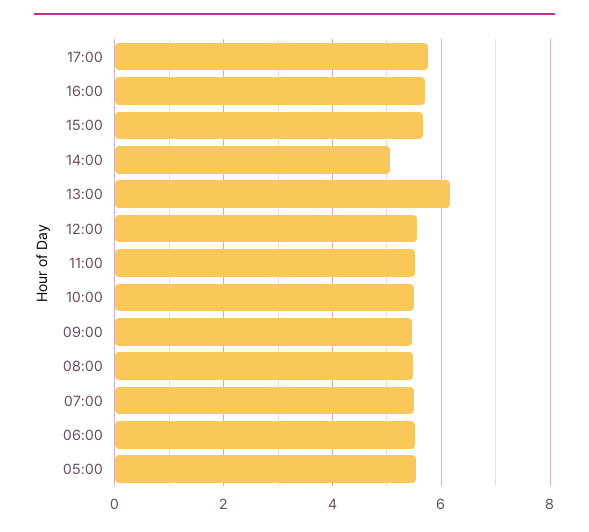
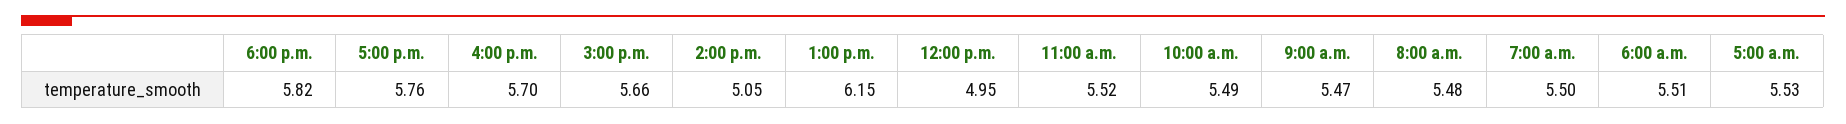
12:00: 5.6 -> 4.95
6:00 p.m.: none -> 5.82

